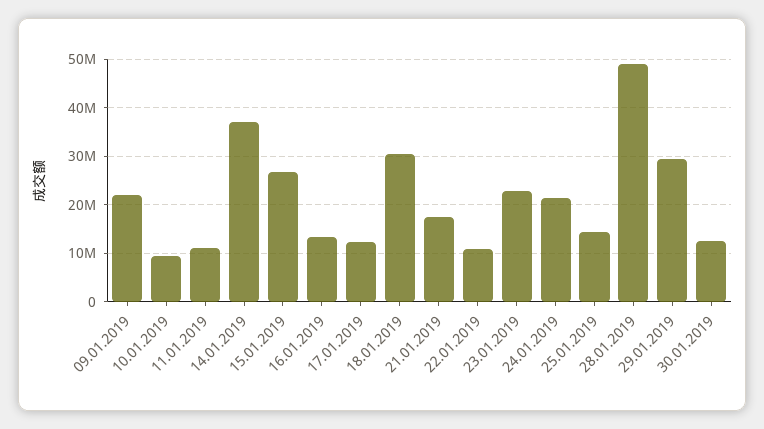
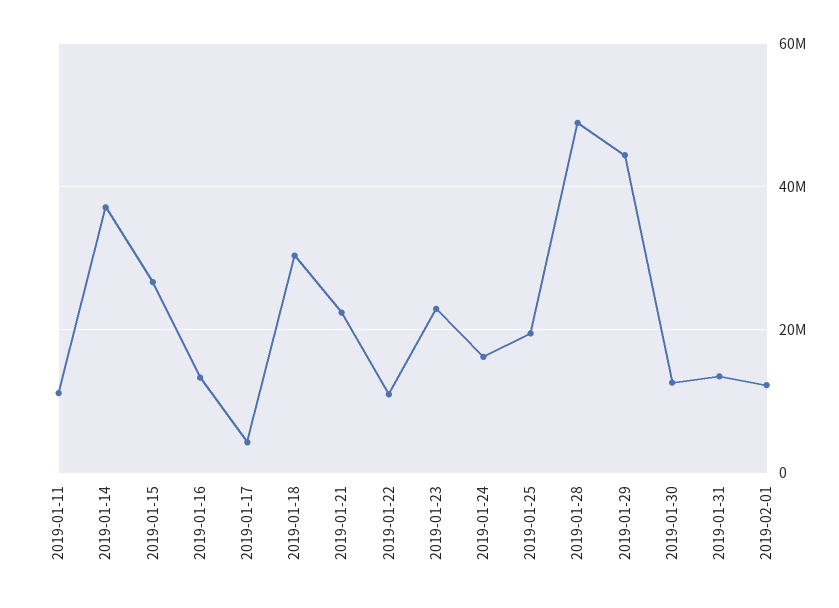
09.01.2019: 22000000 -> none
10.01.2019: 10000000 -> none
17.01.2019: 12000000 -> 4000000
21.01.2019: 18000000 -> 22000000
24.01.2019: 22000000 -> 16000000
25.01.2019: 14000000 -> 20000000
29.01.2019: 30000000 -> 44000000
2019-01-31: none -> 14000000
2019-02-01: none -> 12000000

